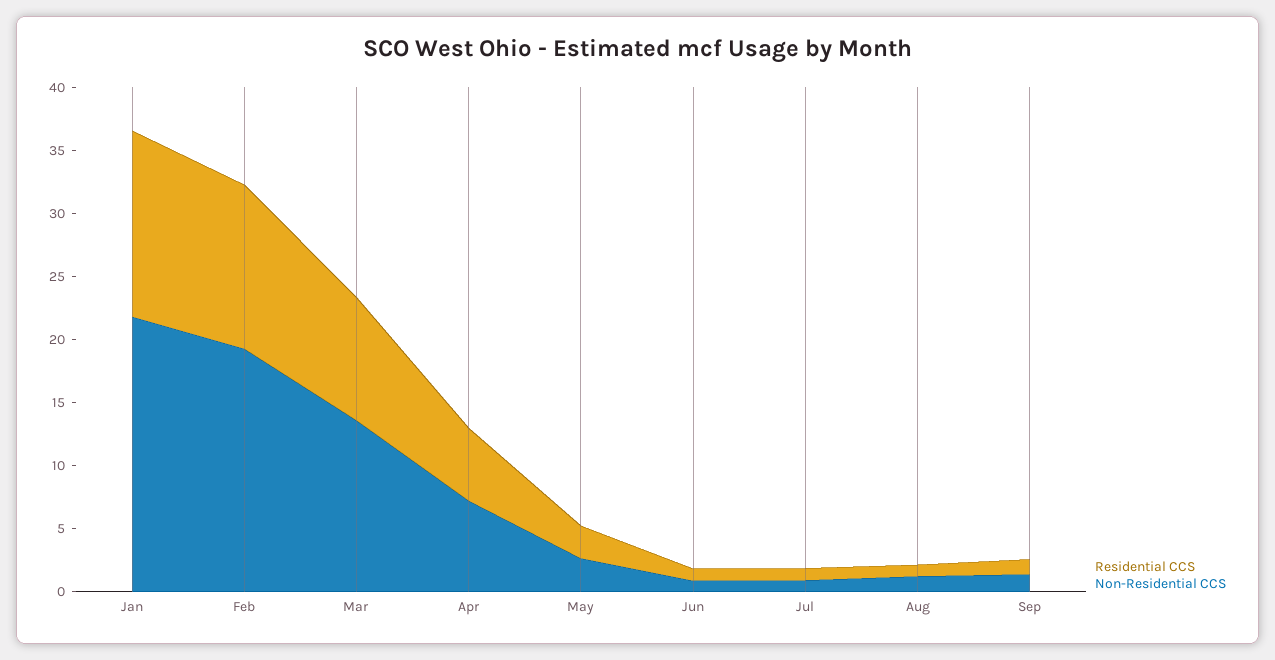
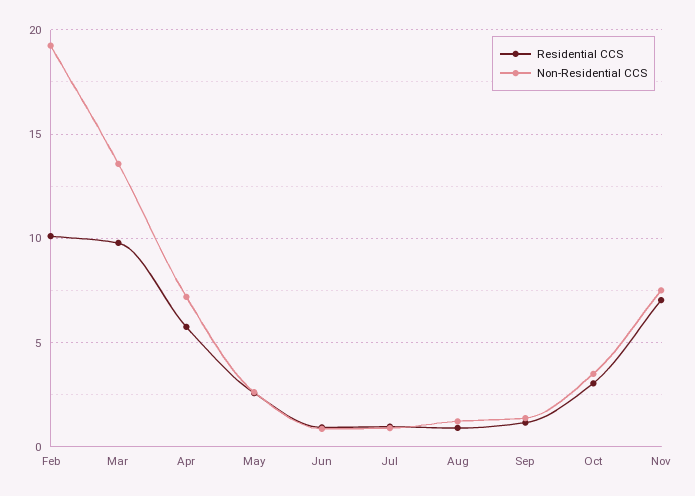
Residential CCS, Jan: 15 -> none
Non-Residential CCS, Jan: 22 -> none
Residential CCS, Feb: 13 -> 10
Residential CCS, Oct: none -> 3
Non-Residential CCS, Oct: none -> 3.5
Residential CCS, Nov: none -> 7
Non-Residential CCS, Nov: none -> 7.5

